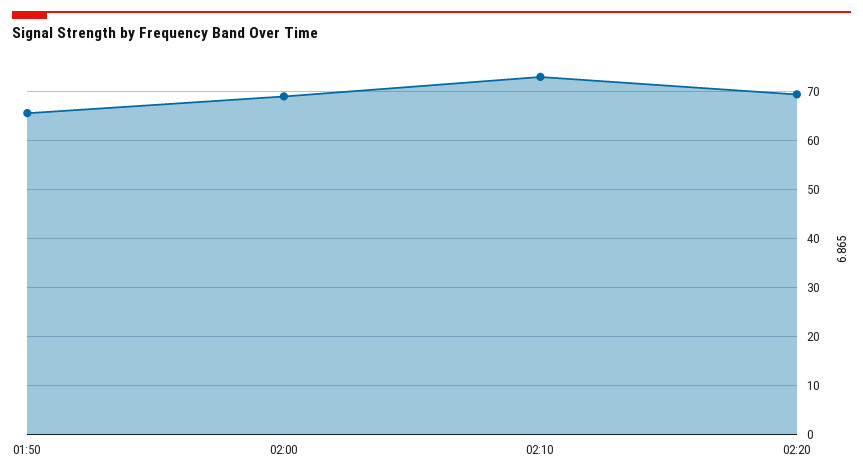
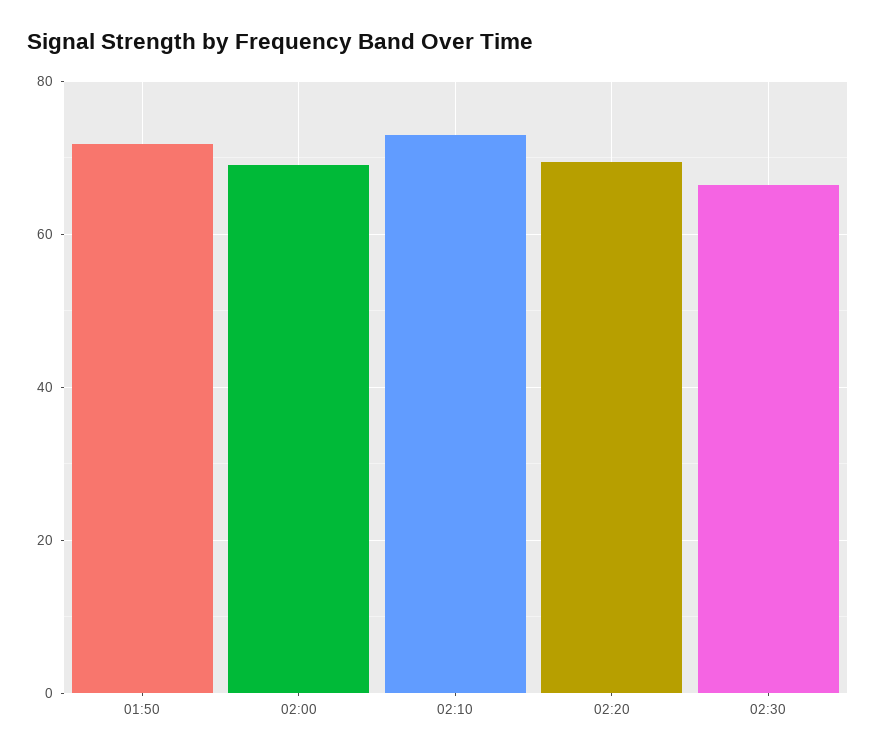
01:50: 66 -> 72
02:30: none -> 66

